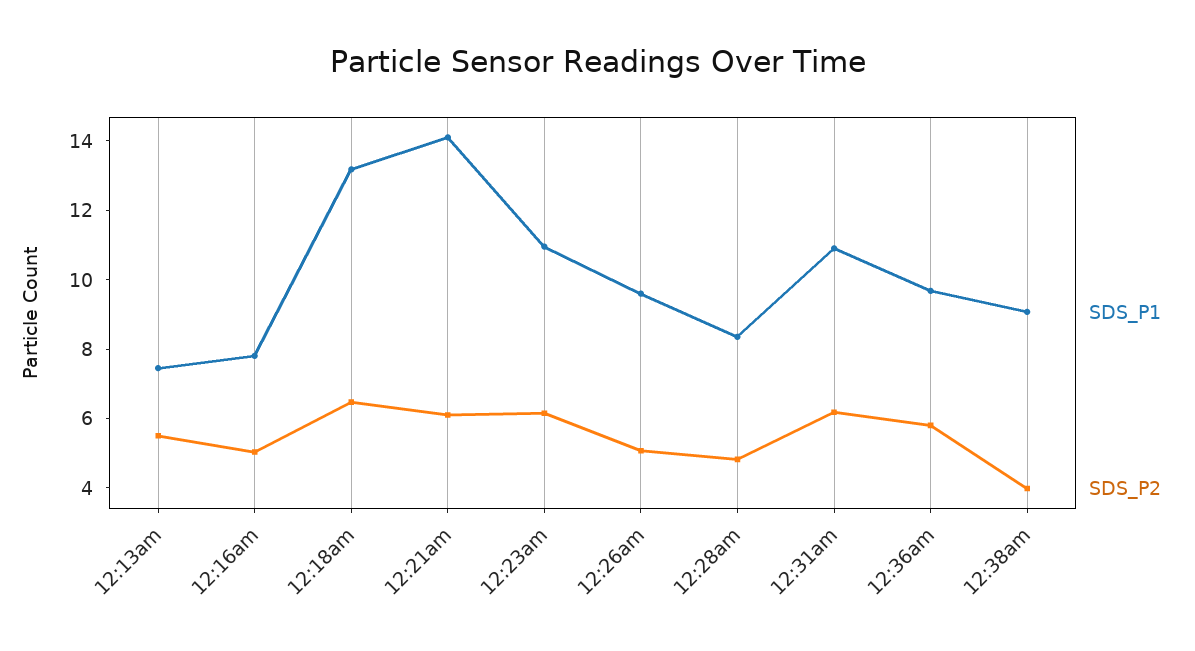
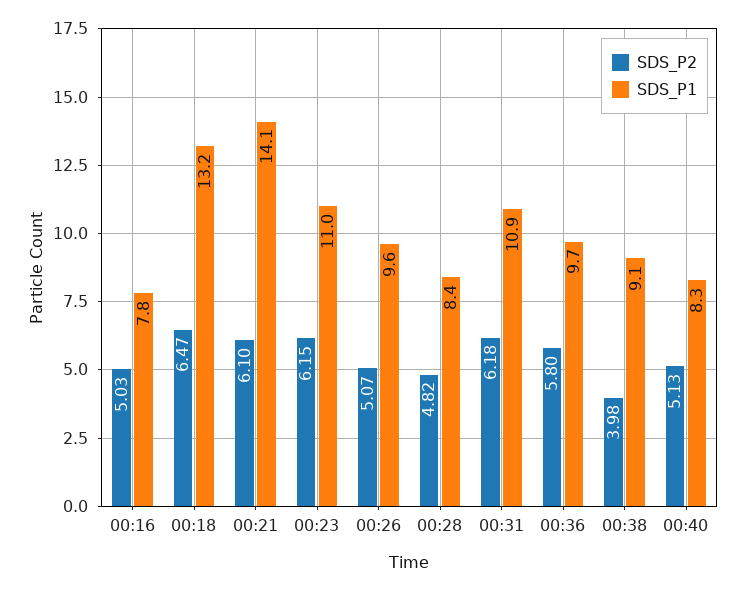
SDS_P1, 12:13am: 7.5 -> none
SDS_P2, 12:13am: 5.5 -> none
SDS_P2, 00:40: none -> 5.13
SDS_P1, 00:40: none -> 8.3

